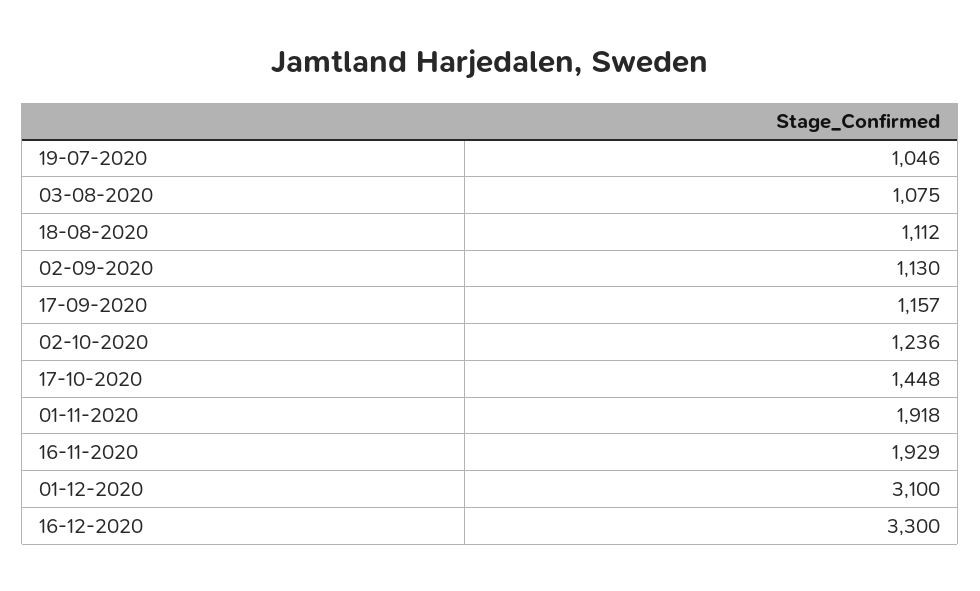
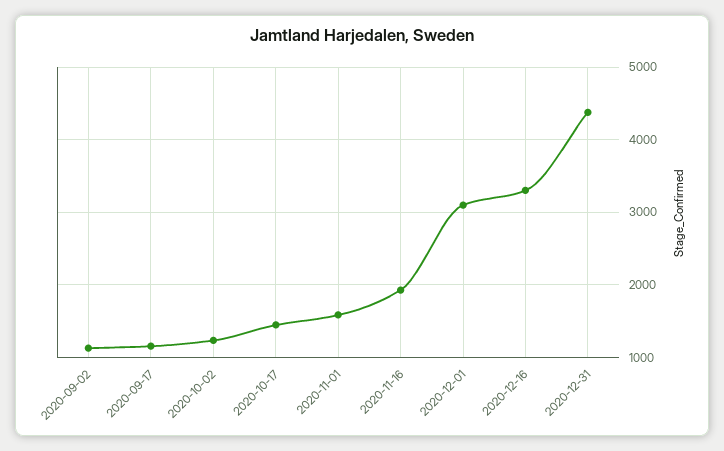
19-07-2020: 1046 -> none
03-08-2020: 1075 -> none
18-08-2020: 1112 -> none
01-11-2020: 1918 -> 1600
2020-12-31: none -> 4400

